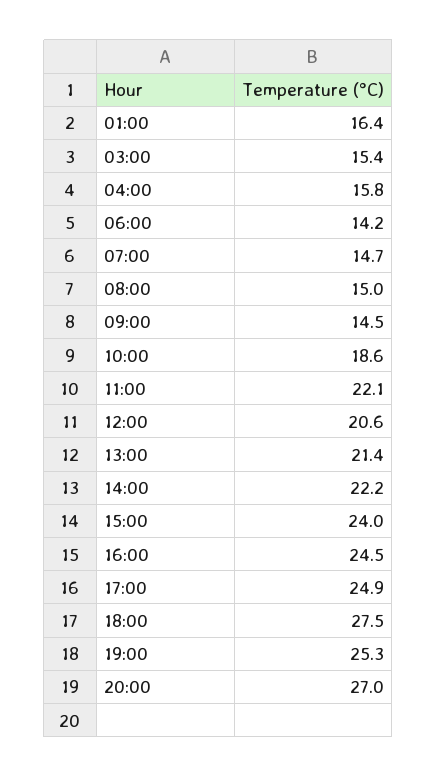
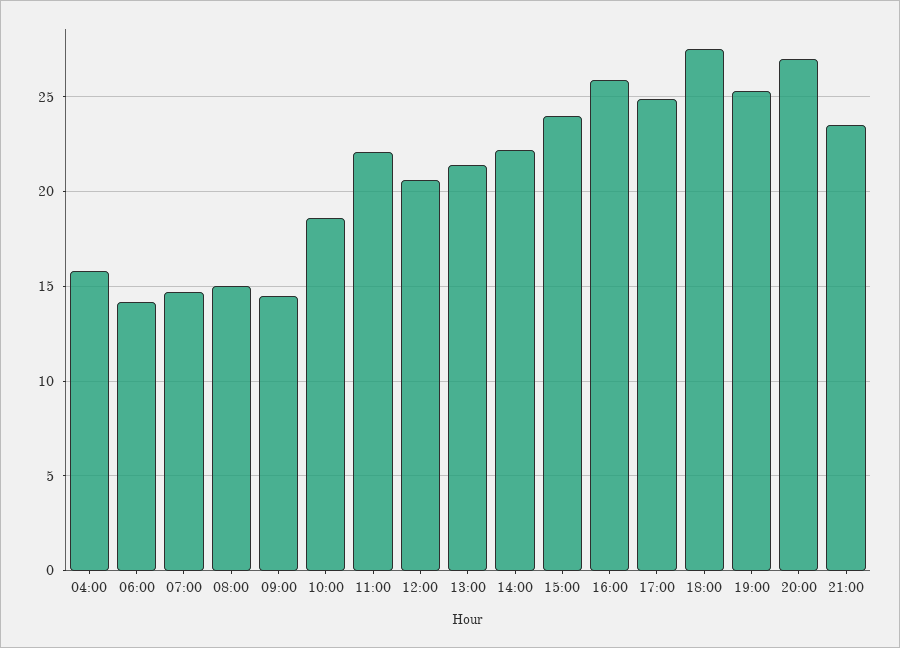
01:00: 16.4 -> none
03:00: 15.4 -> none
16:00: 24.5 -> 26
21:00: none -> 23.5

